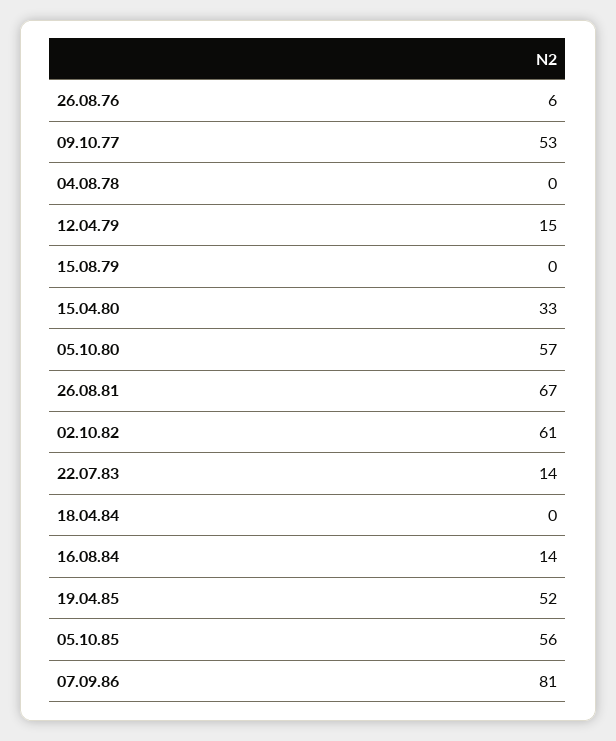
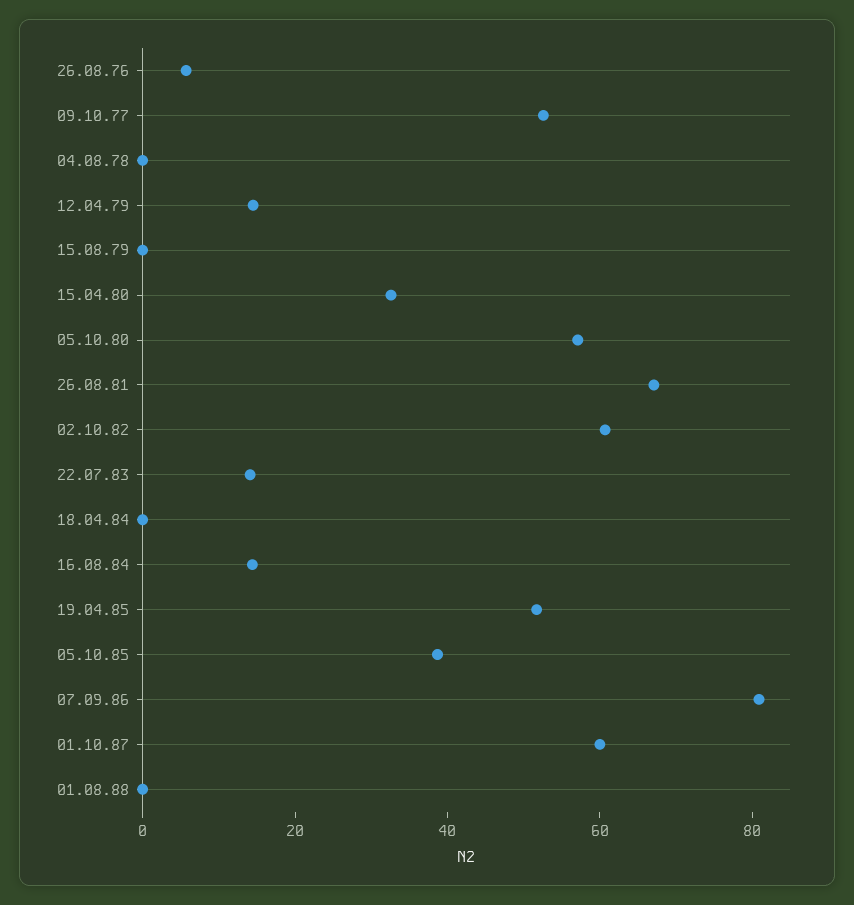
05.10.85: 56 -> 40
01.10.87: none -> 60
01.08.88: none -> 0

